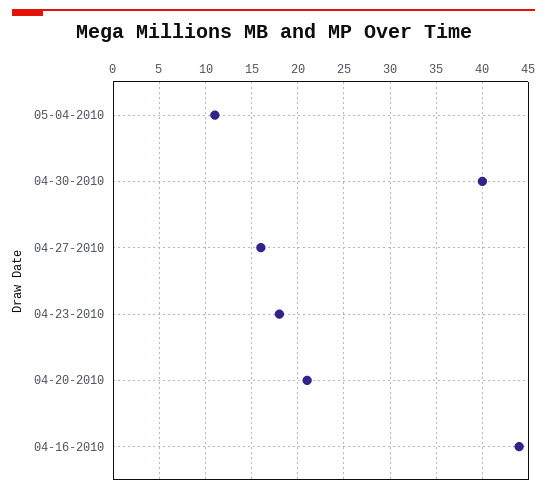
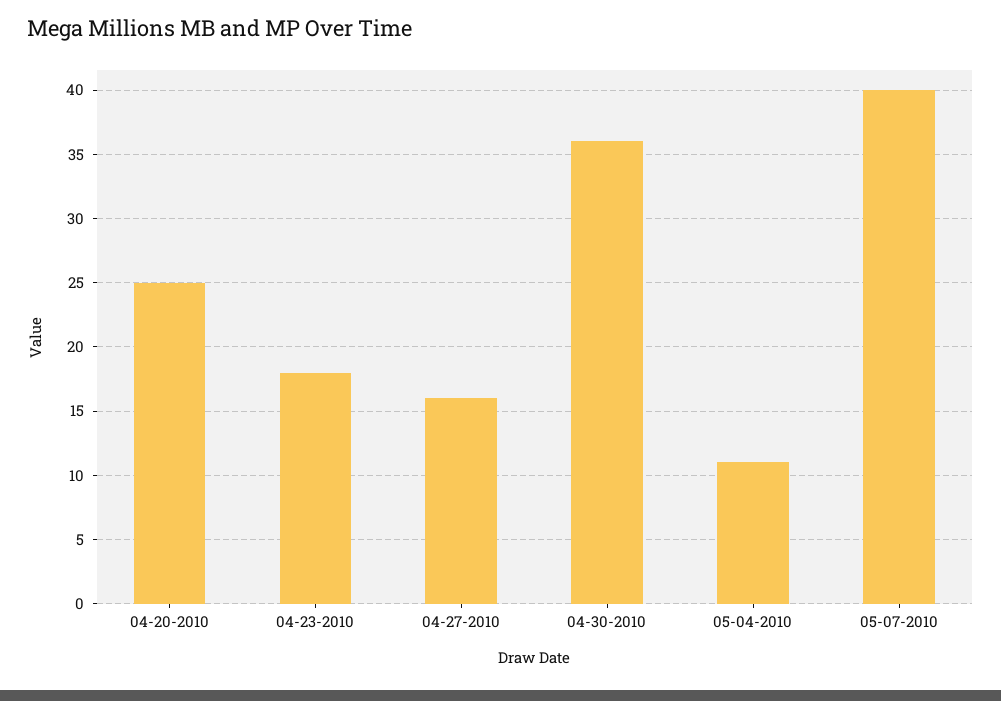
04-30-2010: 40 -> 36
04-20-2010: 21 -> 25
04-16-2010: 44 -> none
05-07-2010: none -> 40

